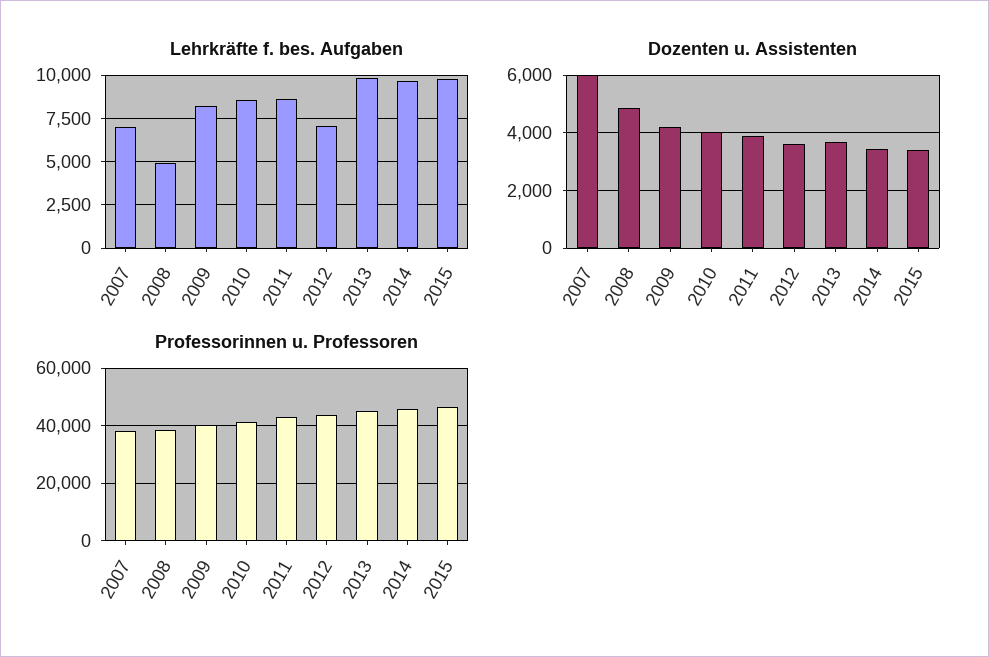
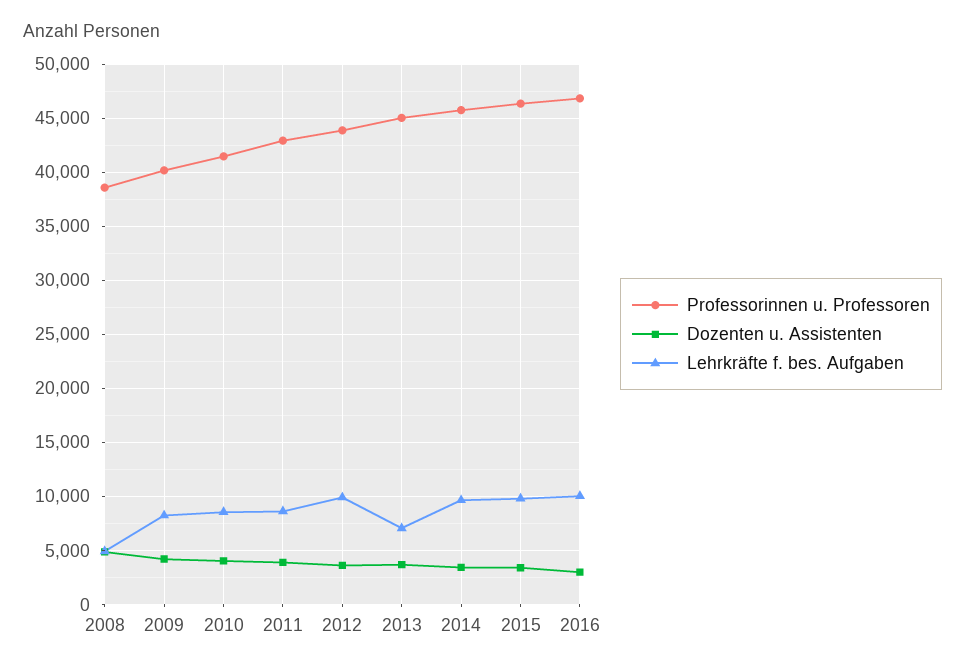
Lehrkräfte f. bes. Aufgaben, 2007: 7000 -> none
Lehrkräfte f. bes. Aufgaben, 2012: 7000 -> 10000
Lehrkräfte f. bes. Aufgaben, 2013: 10000 -> 7000
Dozenten u. Assistenten, 2007: 6000 -> none
Professorinnen u. Professoren, 2007: 37500 -> none
Professorinnen u. Professoren, 2016: none -> 47000
Dozenten u. Assistenten, 2016: none -> 3000
Lehrkräfte f. bes. Aufgaben, 2016: none -> 10000

